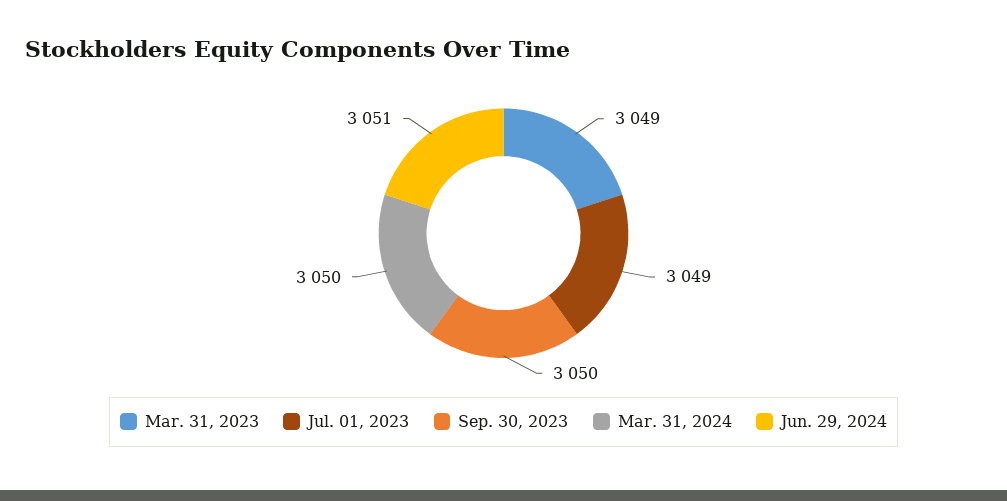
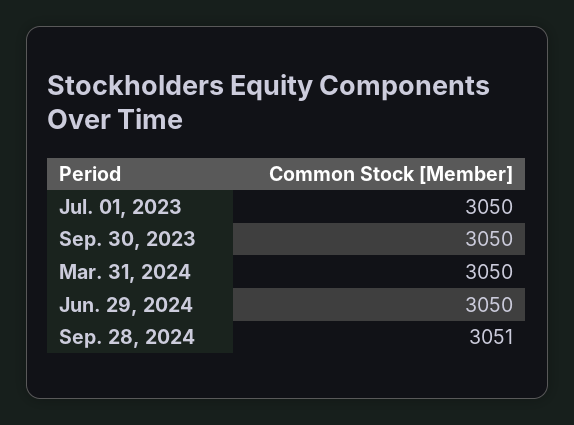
Mar. 31, 2023: 3049 -> none
Jul. 01, 2023: 3049 -> 3050
Jun. 29, 2024: 3051 -> 3050
Sep. 28, 2024: none -> 3051

